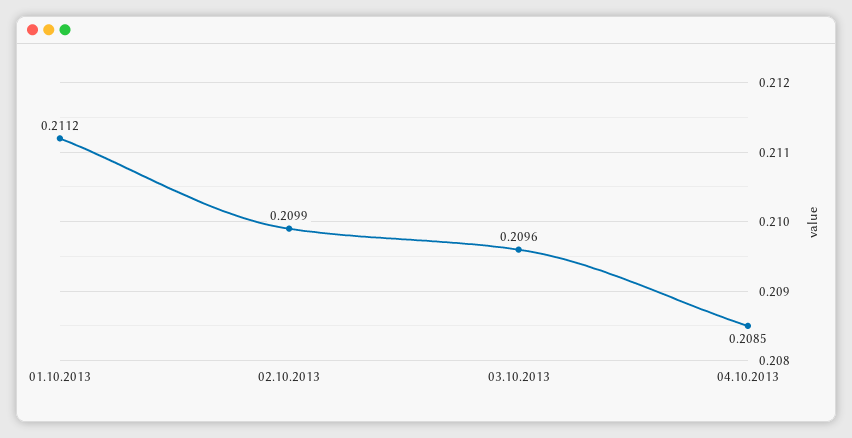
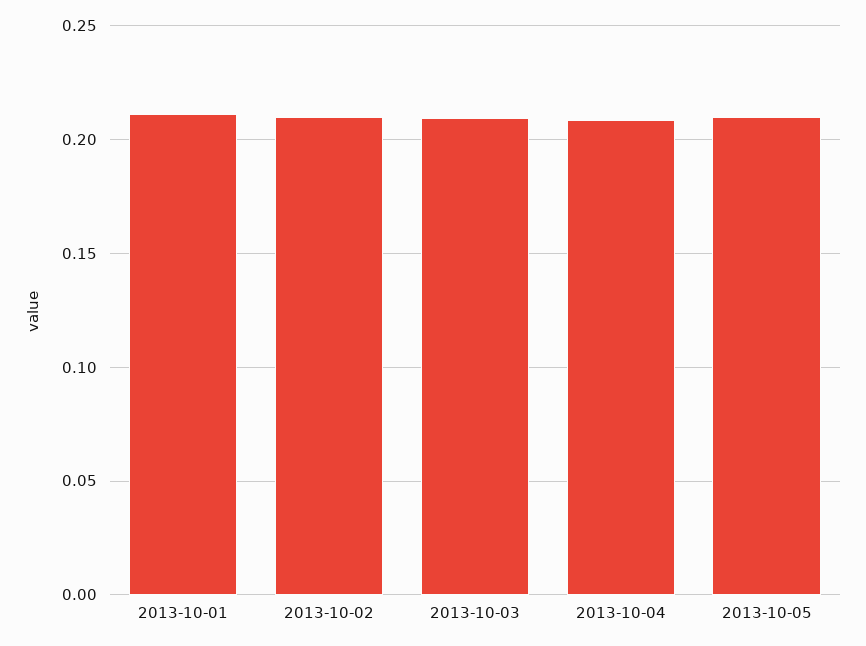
2013-10-05: none -> 0.21

